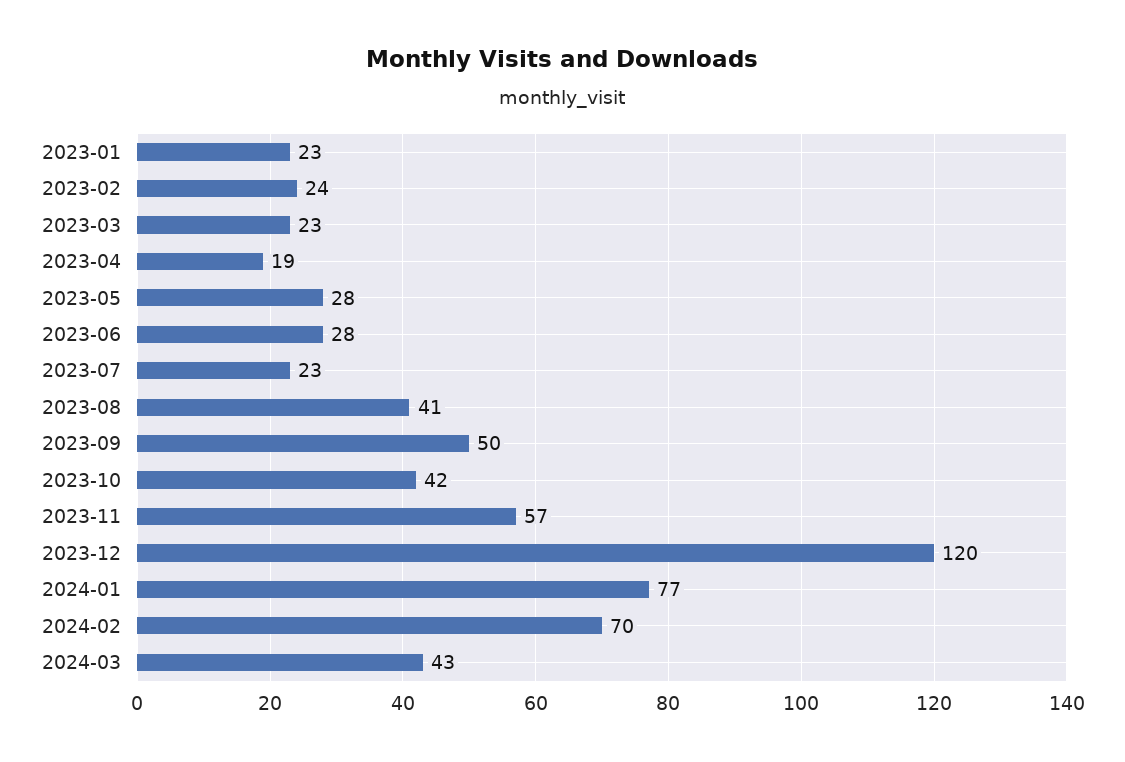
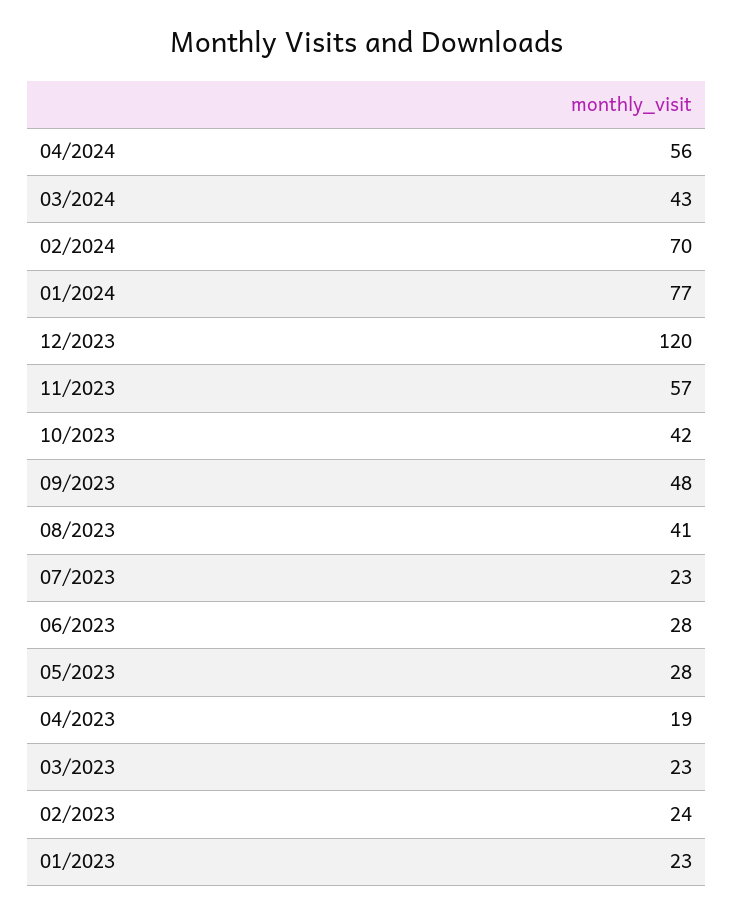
2023-09: 50 -> 48
04/2024: none -> 56

